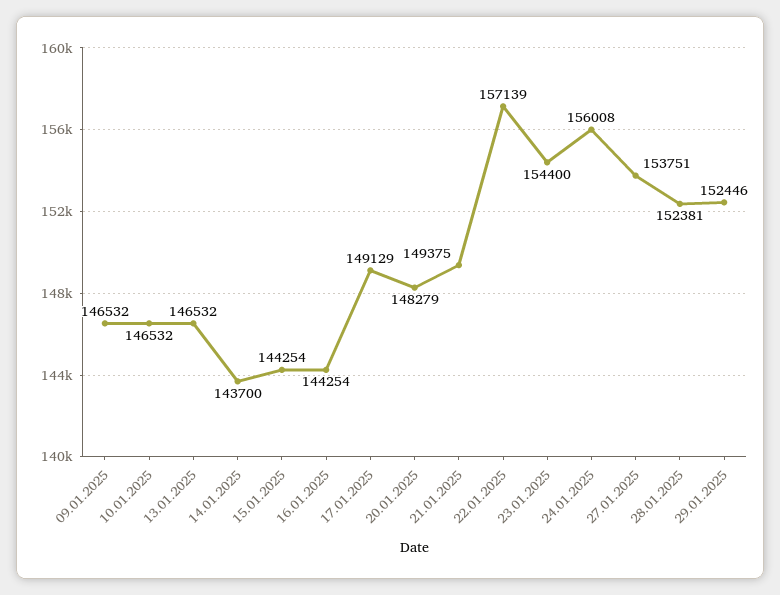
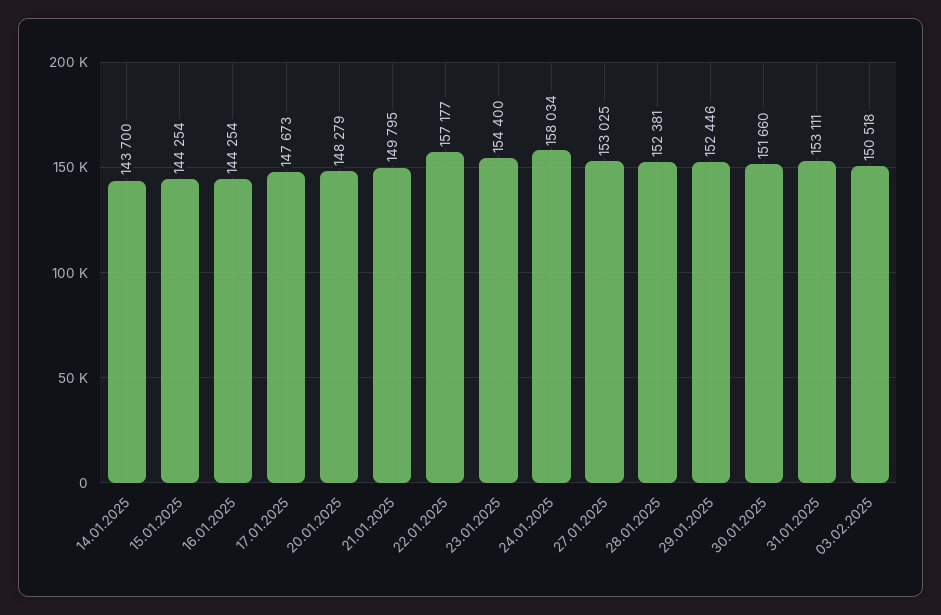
09.01.2025: 146532 -> none
10.01.2025: 146532 -> none
13.01.2025: 146532 -> none
17.01.2025: 149129 -> 147673
21.01.2025: 149375 -> 149795
22.01.2025: 157139 -> 157177
24.01.2025: 156008 -> 158034
27.01.2025: 153751 -> 153025
30.01.2025: none -> 151660
31.01.2025: none -> 153111
03.02.2025: none -> 150518

